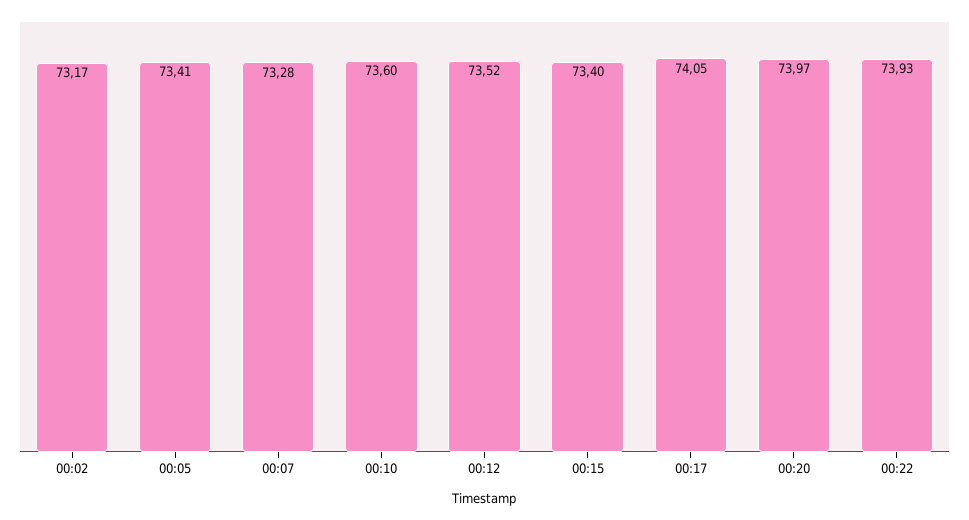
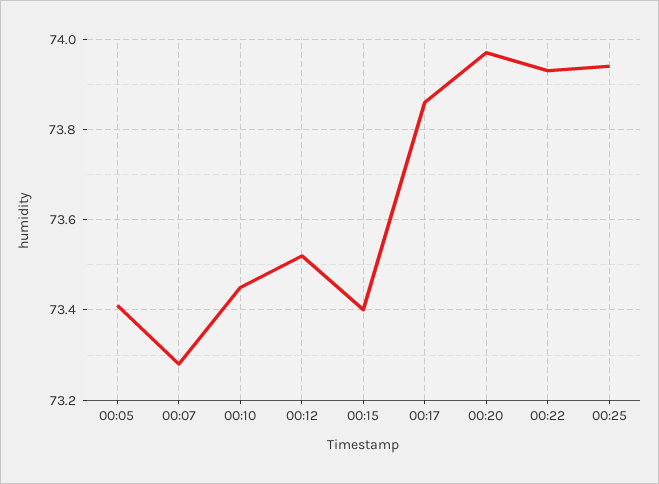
00:02: 73.17 -> none
00:10: 73.6 -> 73.45
00:17: 74.05 -> 73.85
00:25: none -> 73.95

